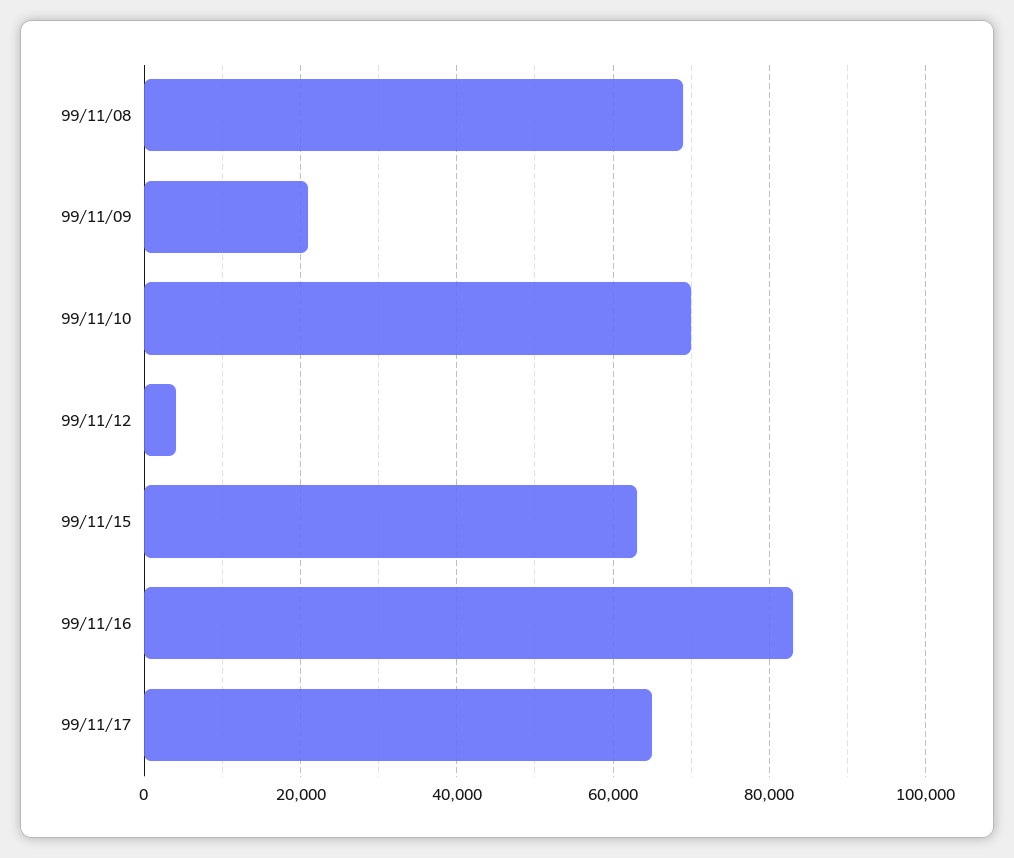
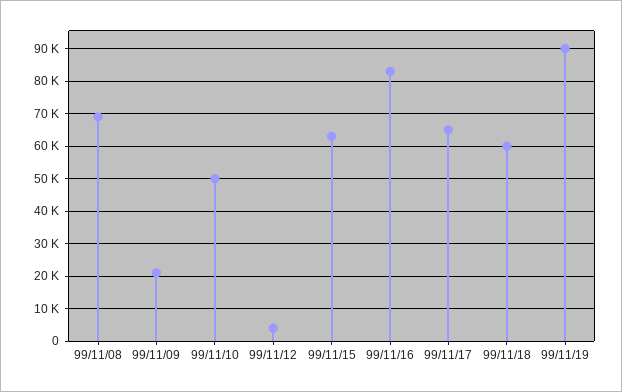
99/11/10: 70000 -> 50000
99/11/18: none -> 60000
99/11/19: none -> 90000

